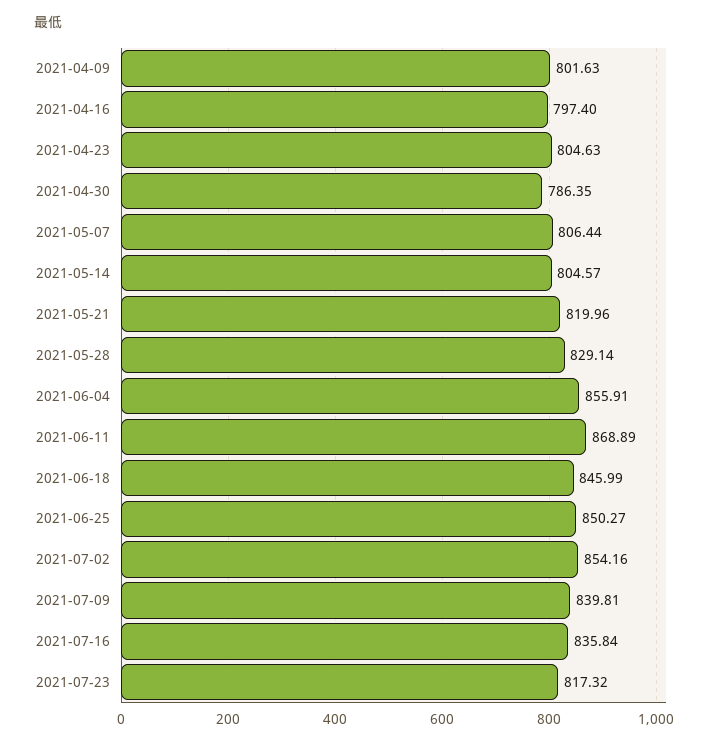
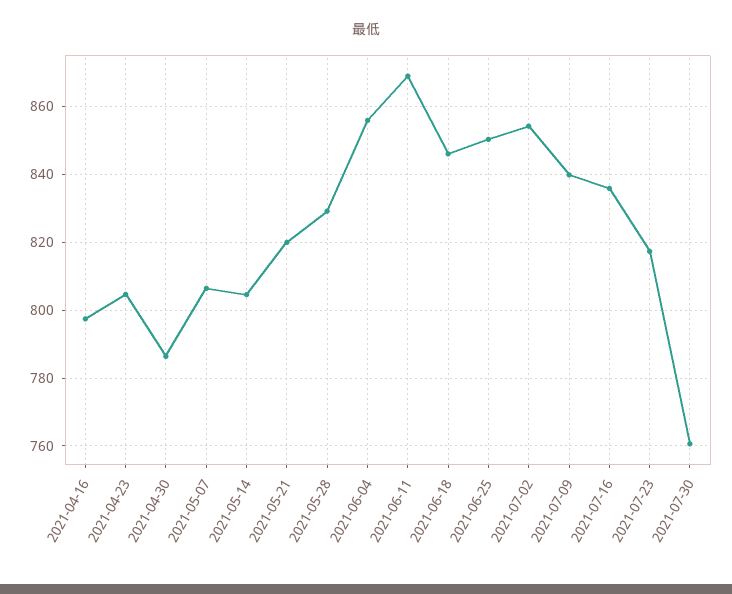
2021-04-09: 801.63 -> none
2021-07-30: none -> 760

